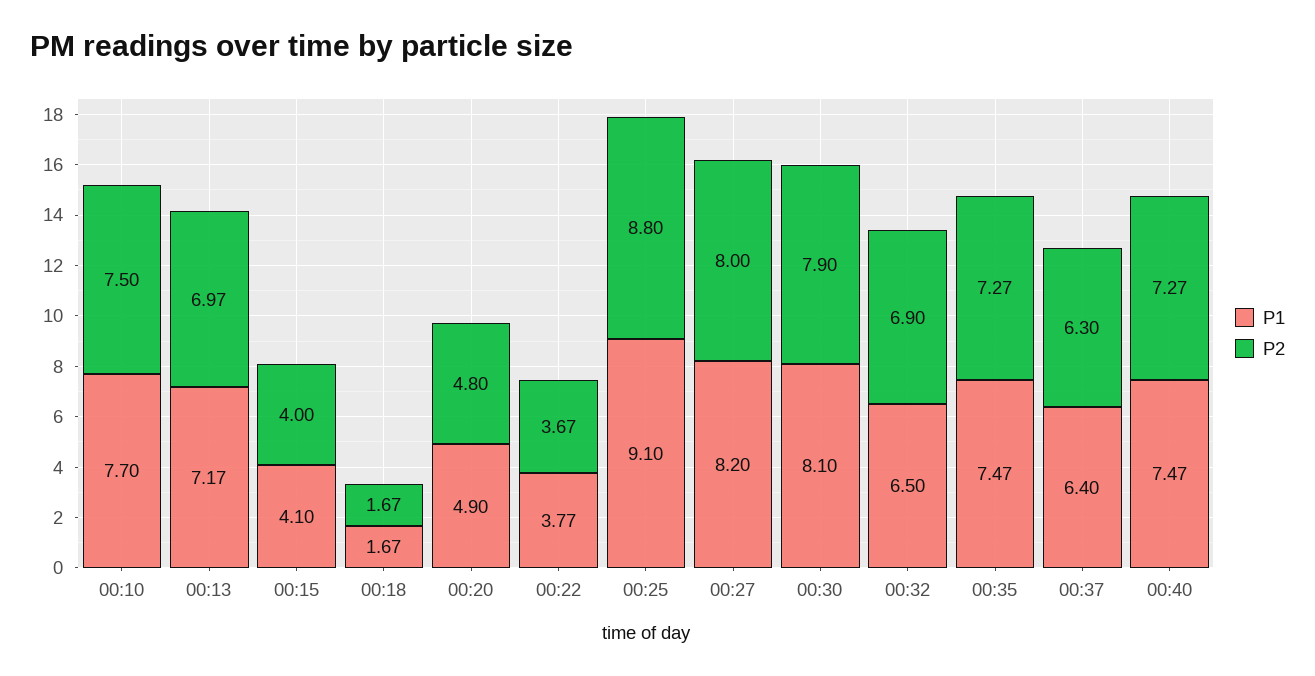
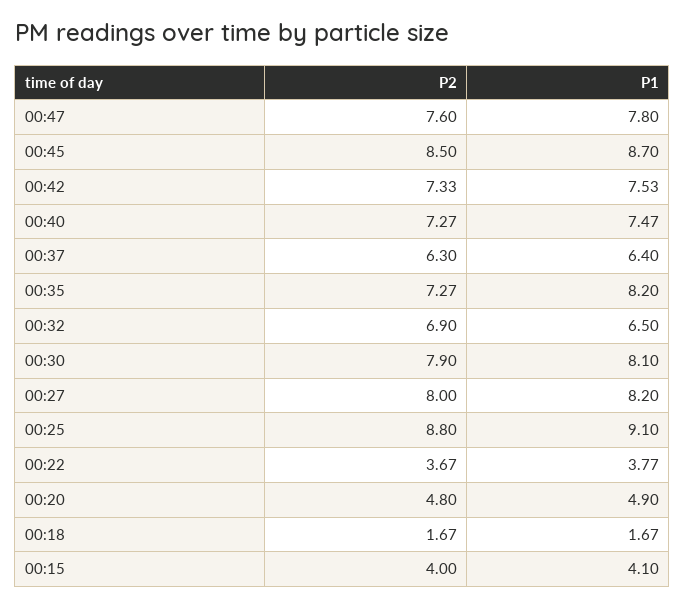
P1, 00:10: 7.7 -> none
P2, 00:10: 7.5 -> none
P1, 00:13: 7.17 -> none
P2, 00:13: 6.97 -> none
P1, 00:35: 7.47 -> 8.2
P2, 00:47: none -> 7.6
P1, 00:47: none -> 7.8
P2, 00:45: none -> 8.5
P1, 00:45: none -> 8.7
P2, 00:42: none -> 7.33
P1, 00:42: none -> 7.53

